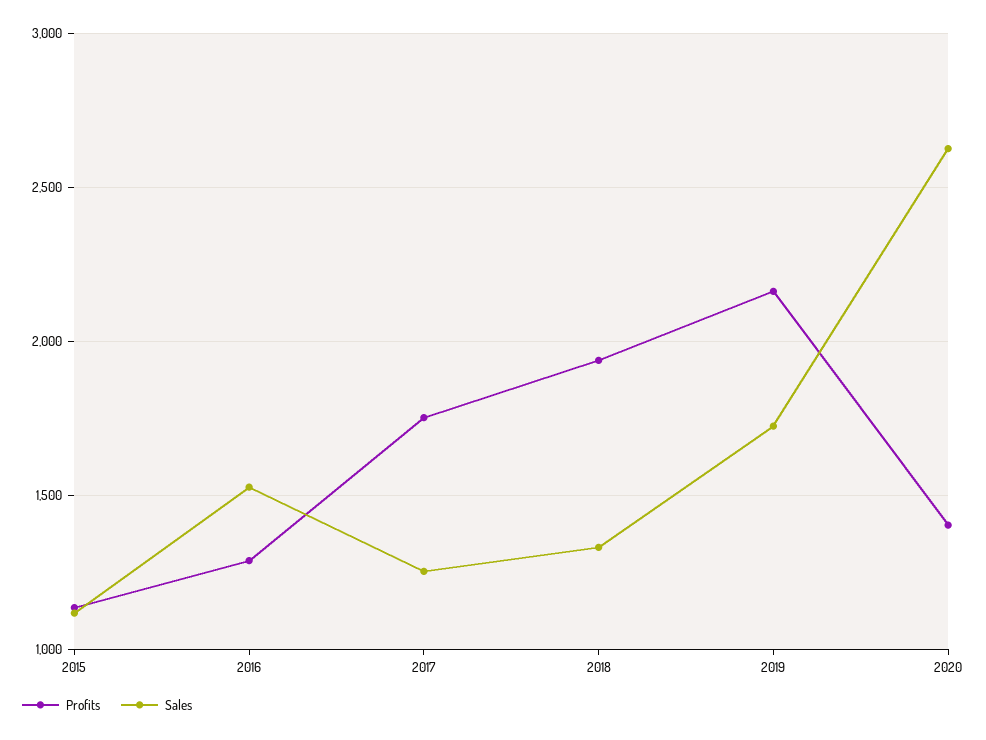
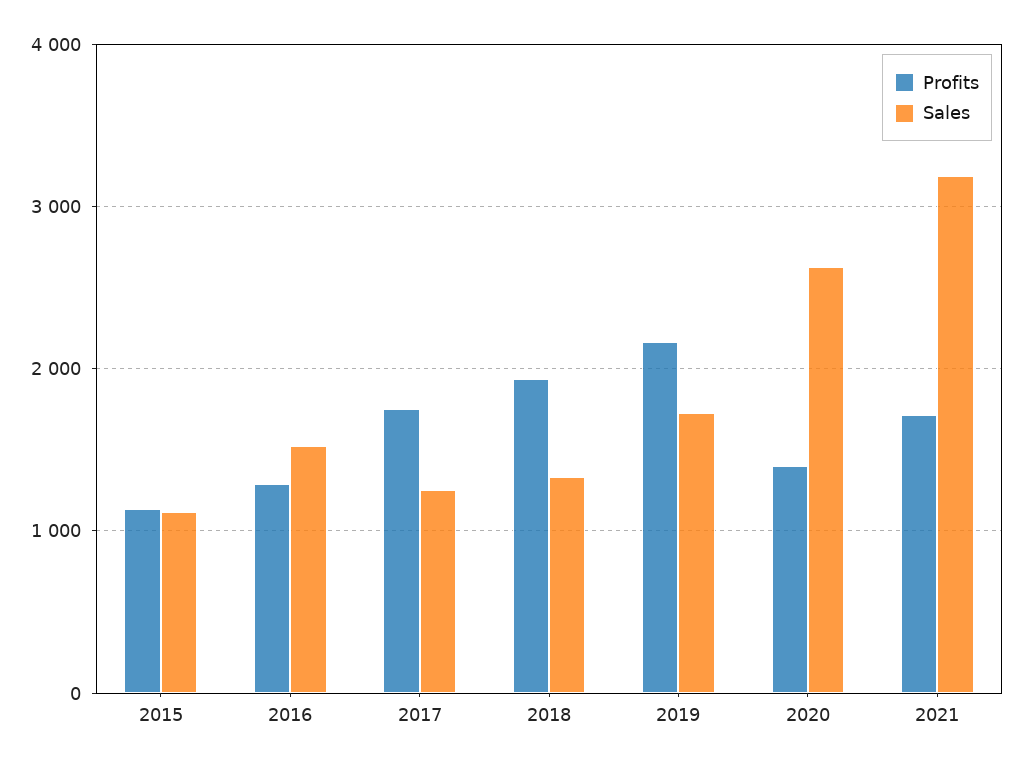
Profits, 2021: none -> 1700
Sales, 2021: none -> 3200

